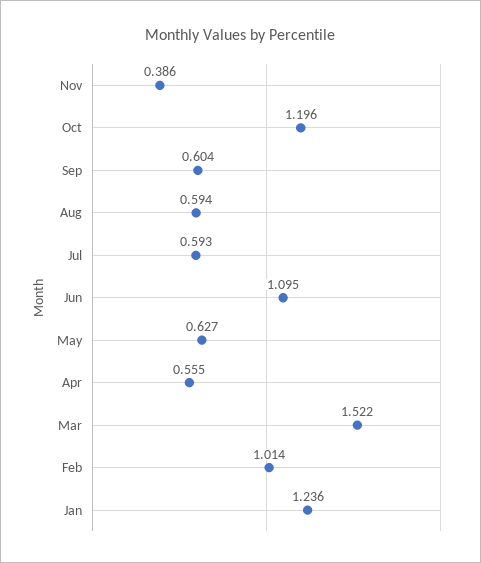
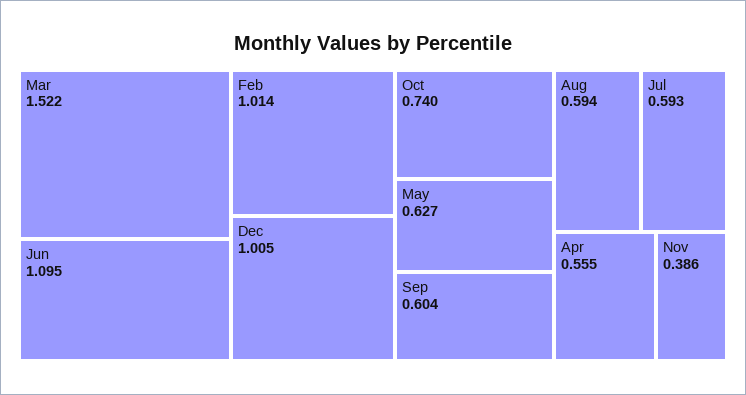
Oct: 1.196 -> 0.74
Jan: 1.236 -> none
Dec: none -> 1.005

